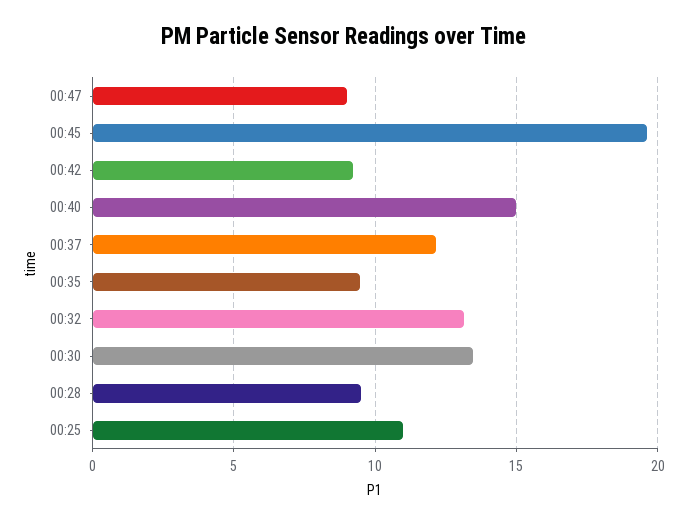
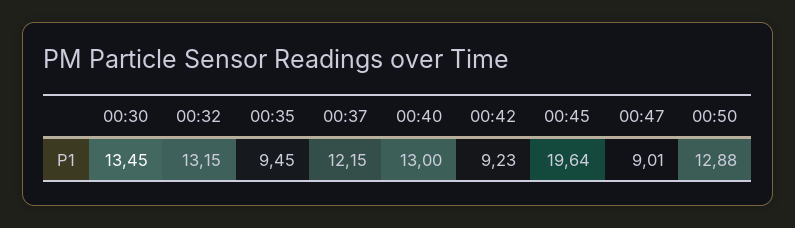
00:40: 15 -> 13
00:28: 9.5 -> none
00:25: 11 -> none
00:50: none -> 12.88

